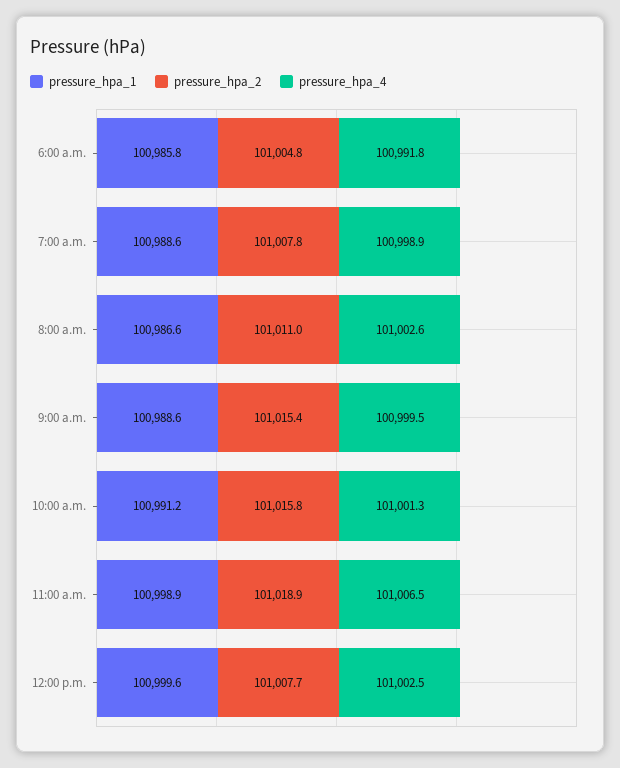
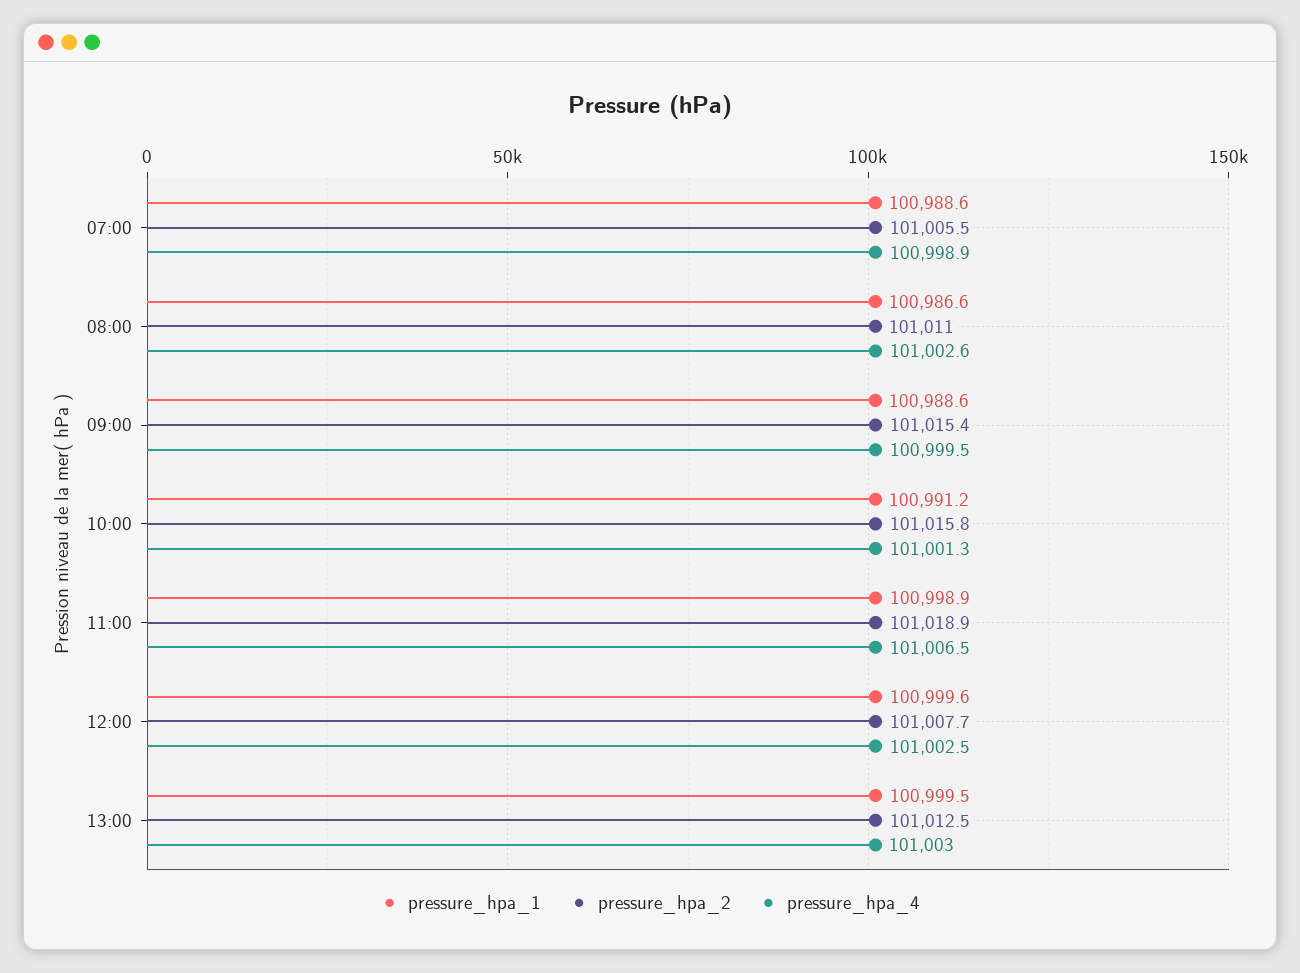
pressure_hpa_1, 6:00 a.m.: 100985.8 -> none
pressure_hpa_2, 6:00 a.m.: 101004.8 -> none
pressure_hpa_4, 6:00 a.m.: 100991.8 -> none
pressure_hpa_2, 7:00 a.m.: 101007.8 -> 101005.5
pressure_hpa_1, 13:00: none -> 100999.5
pressure_hpa_2, 13:00: none -> 101012.5
pressure_hpa_4, 13:00: none -> 101003

